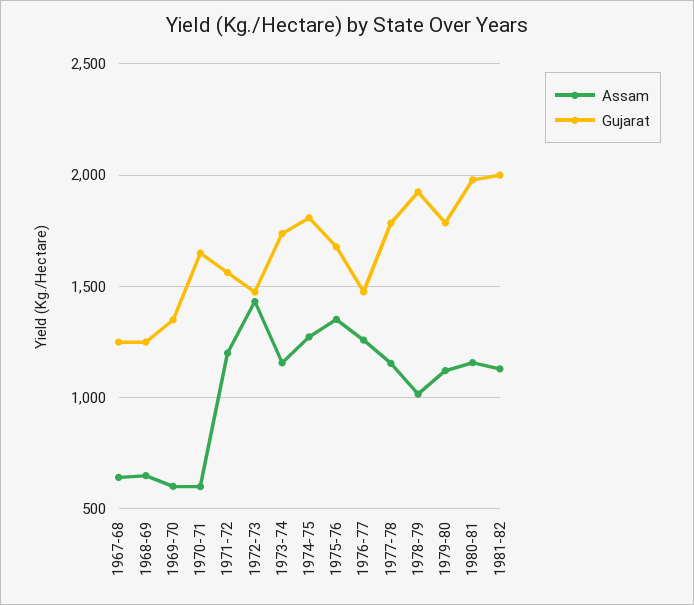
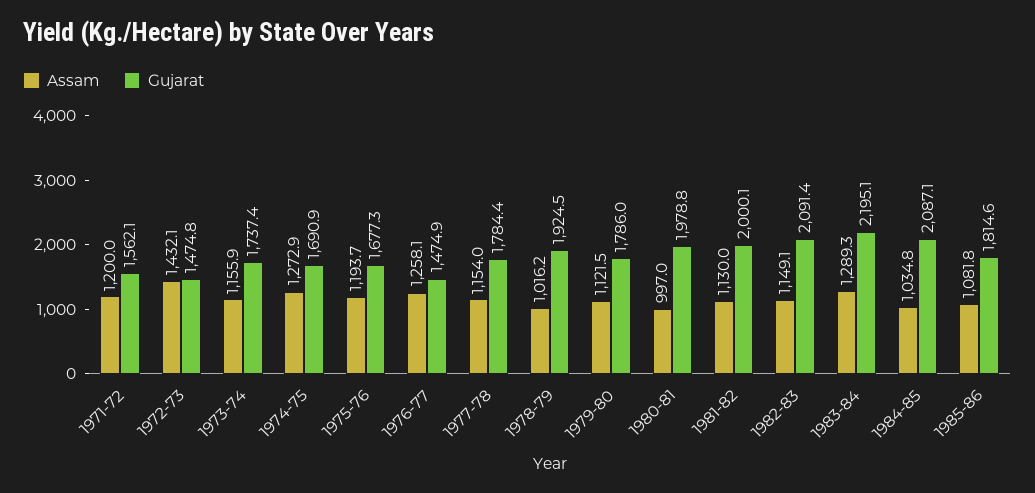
Assam, 1967-68: 650 -> none
Gujarat, 1967-68: 1250 -> none
Assam, 1968-69: 650 -> none
Gujarat, 1968-69: 1250 -> none
Assam, 1969-70: 600 -> none
Gujarat, 1969-70: 1350 -> none
Assam, 1970-71: 600 -> none
Gujarat, 1970-71: 1650 -> none
Gujarat, 1974-75: 1800 -> 1690.9
Assam, 1975-76: 1350 -> 1193.7
Assam, 1980-81: 1150 -> 997
Assam, 1982-83: none -> 1149.1
Gujarat, 1982-83: none -> 2091.4
Assam, 1983-84: none -> 1289.3
Gujarat, 1983-84: none -> 2195.1
Assam, 1984-85: none -> 1034.8
Gujarat, 1984-85: none -> 2087.1
Assam, 1985-86: none -> 1081.8
Gujarat, 1985-86: none -> 1814.6

